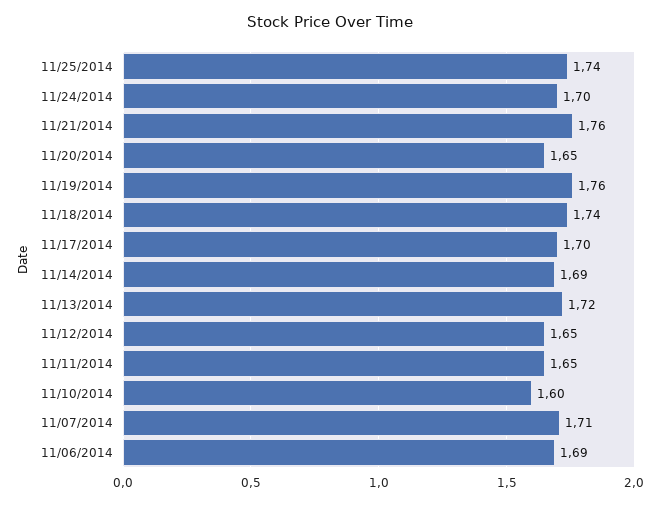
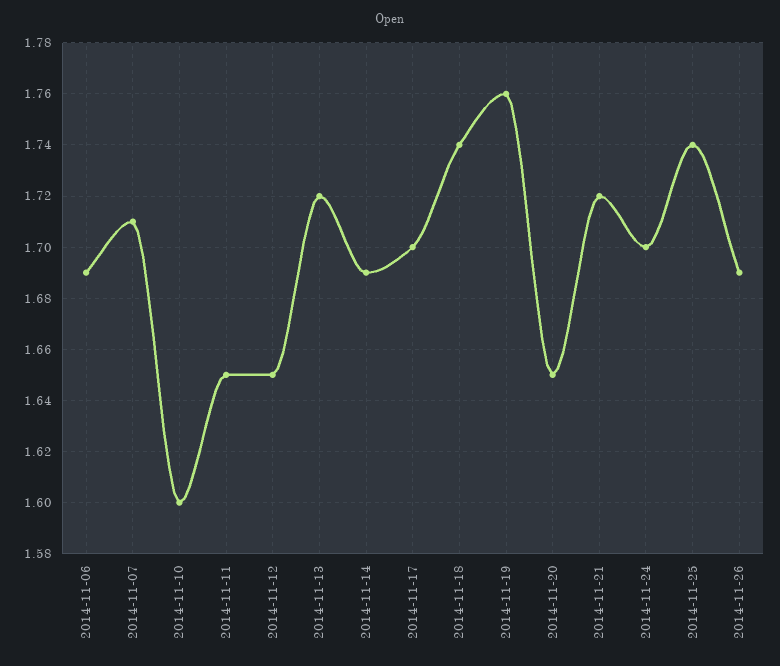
11/21/2014: 1.76 -> 1.72
2014-11-26: none -> 1.69

